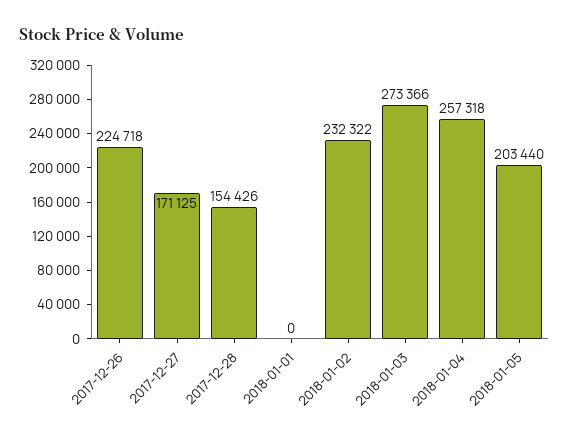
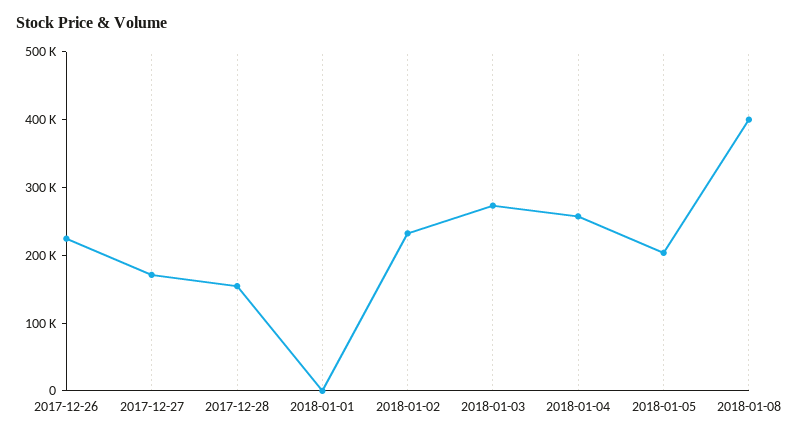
2018-01-08: none -> 400000

